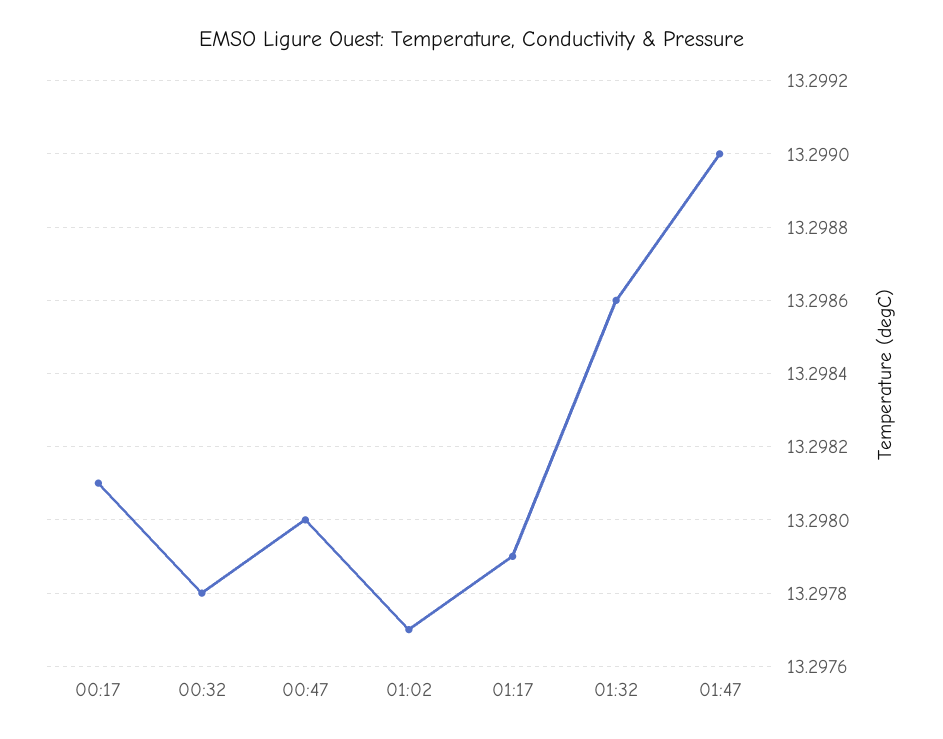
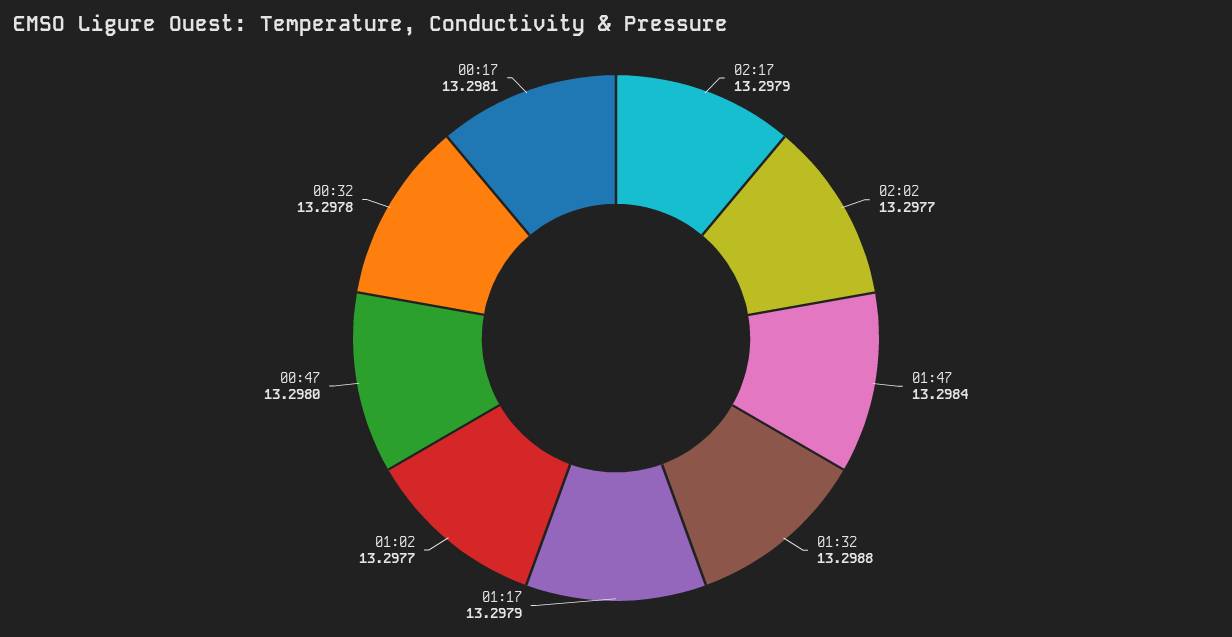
01:32: 13.2986 -> 13.2988
01:47: 13.299 -> 13.2984
02:17: none -> 13.2979
02:02: none -> 13.2977

